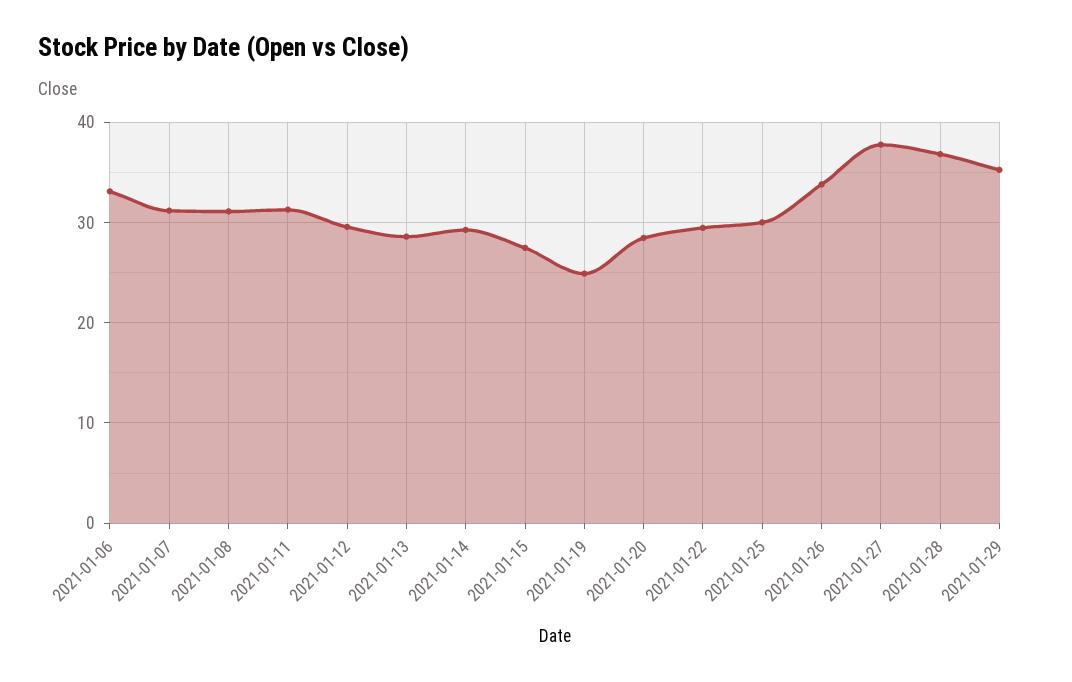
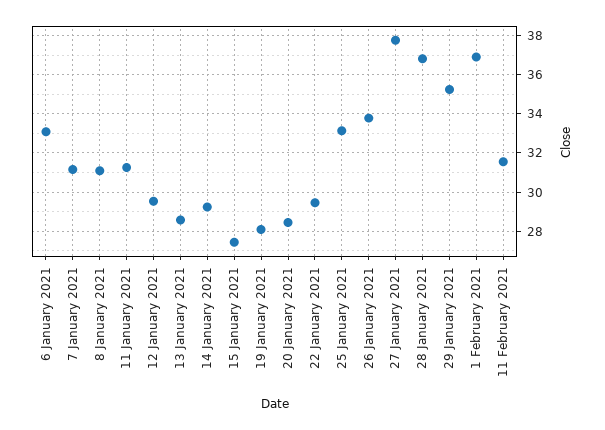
2021-01-19: 25 -> 28
2021-01-25: 30 -> 33
1 February 2021: none -> 37
11 February 2021: none -> 31.5

